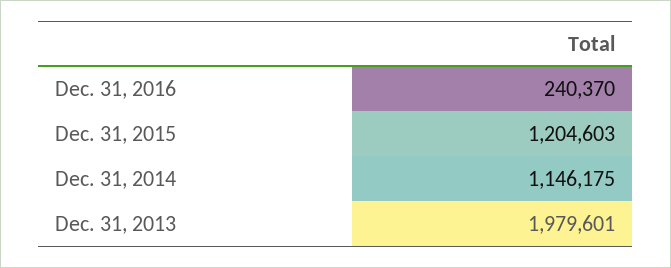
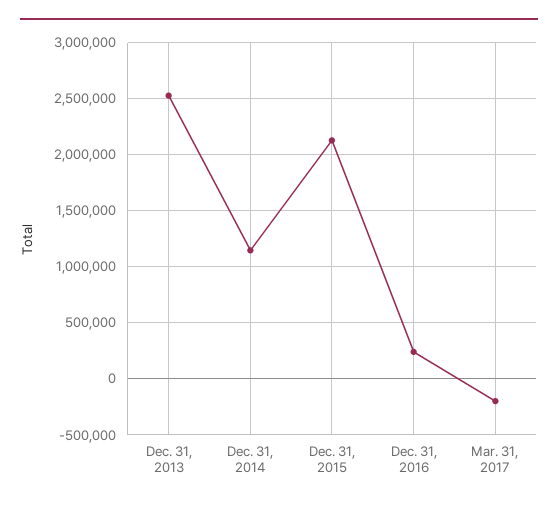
Dec. 31, 2015: 1204603 -> 2100000
Dec. 31, 2013: 1979601 -> 2500000
Mar. 31, 2017: none -> -200000

